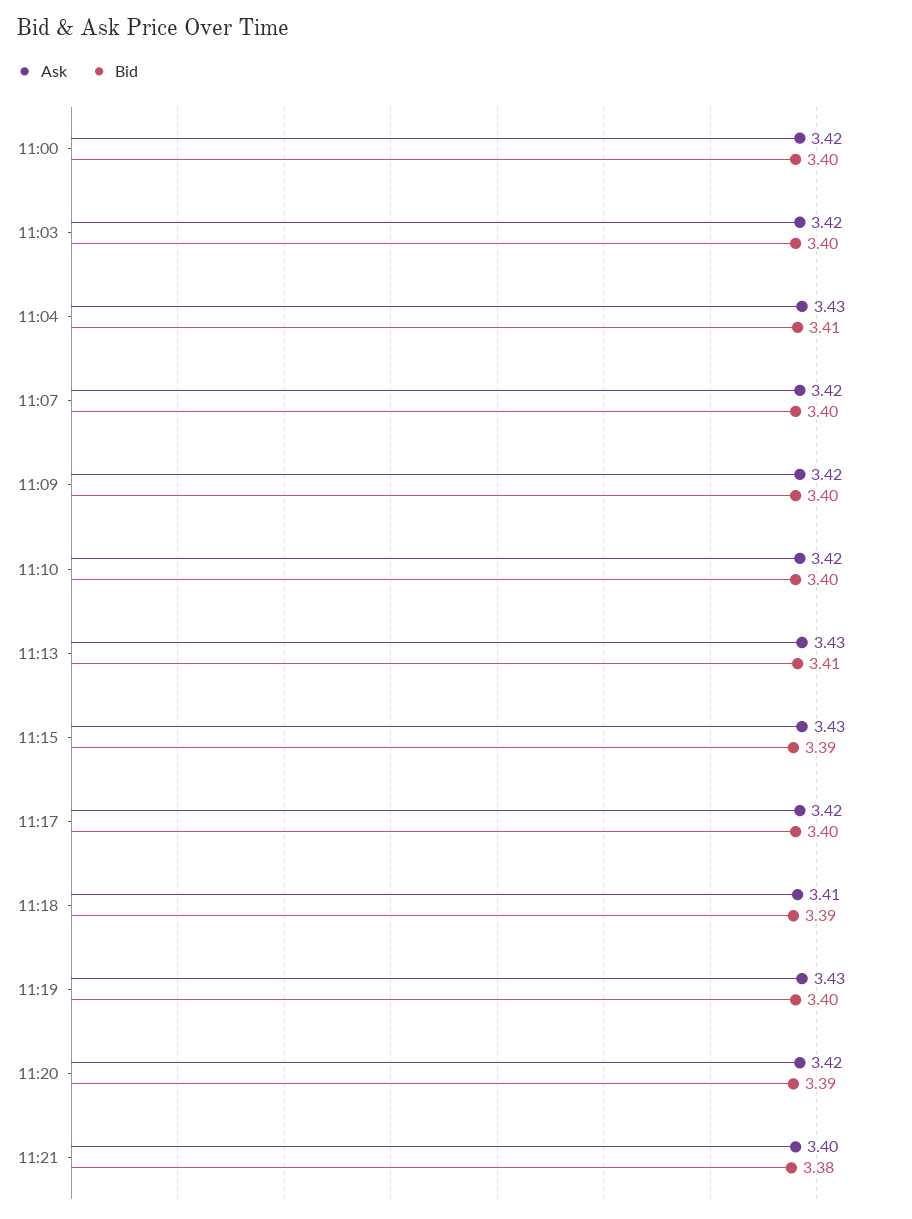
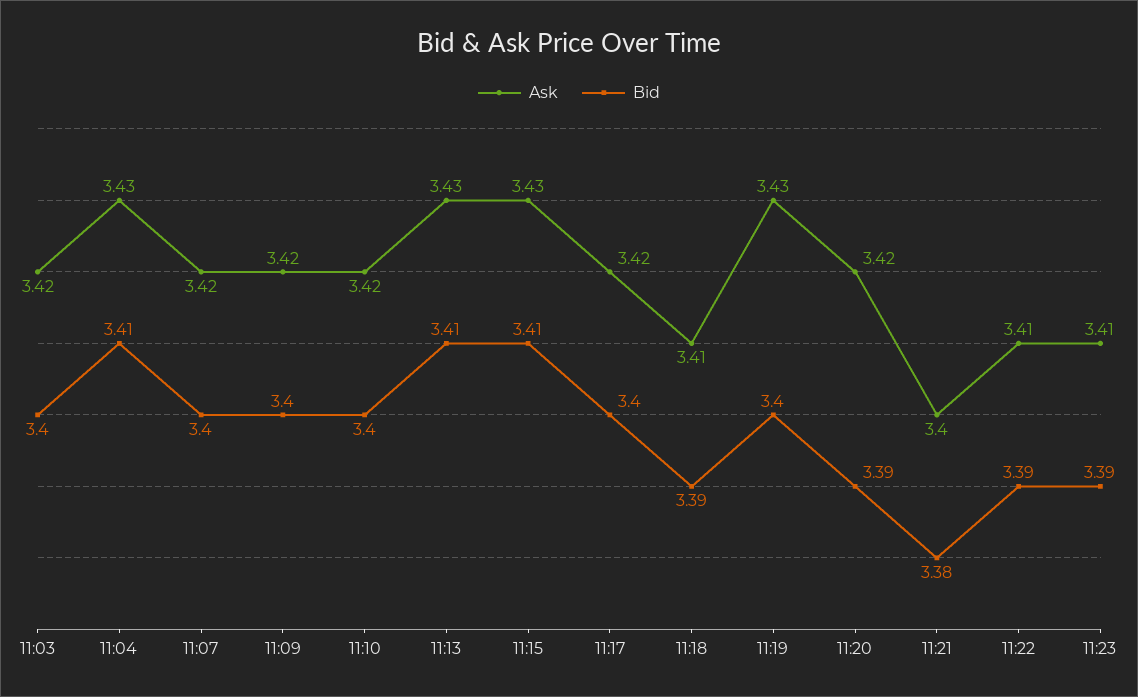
Ask, 11:00: 3.42 -> none
Bid, 11:00: 3.4 -> none
Bid, 11:15: 3.39 -> 3.41
Ask, 11:22: none -> 3.41
Bid, 11:22: none -> 3.39
Ask, 11:23: none -> 3.41
Bid, 11:23: none -> 3.39

